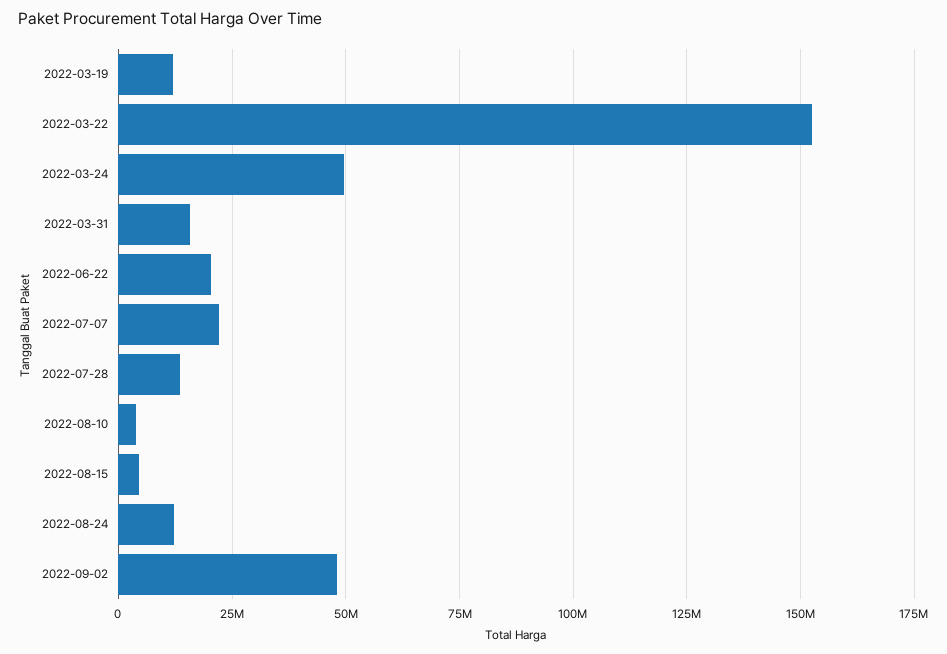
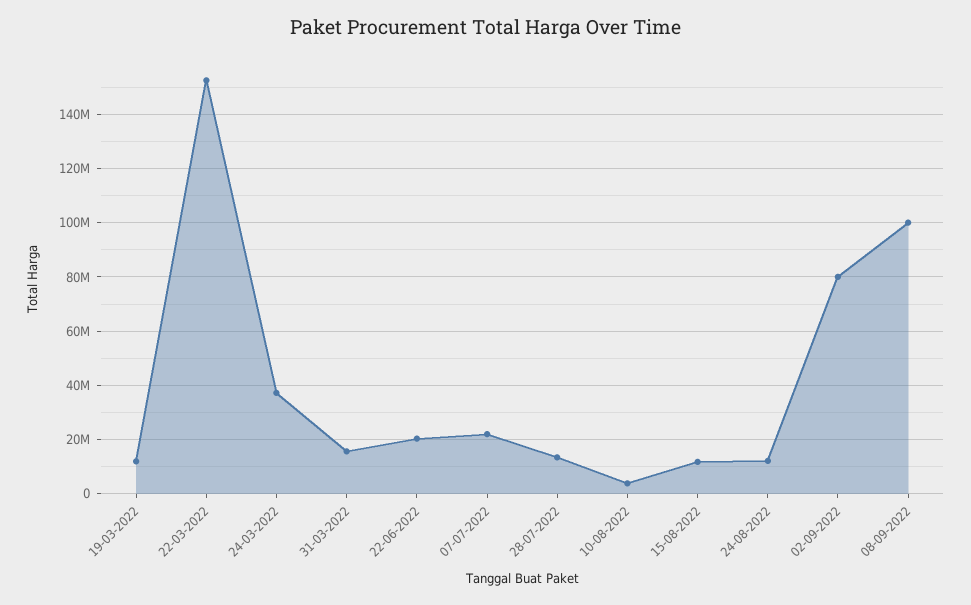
2022-03-24: 50000000 -> 37500000
2022-08-15: 5000000 -> 12500000
2022-09-02: 47500000 -> 80000000
08-09-2022: none -> 100000000

